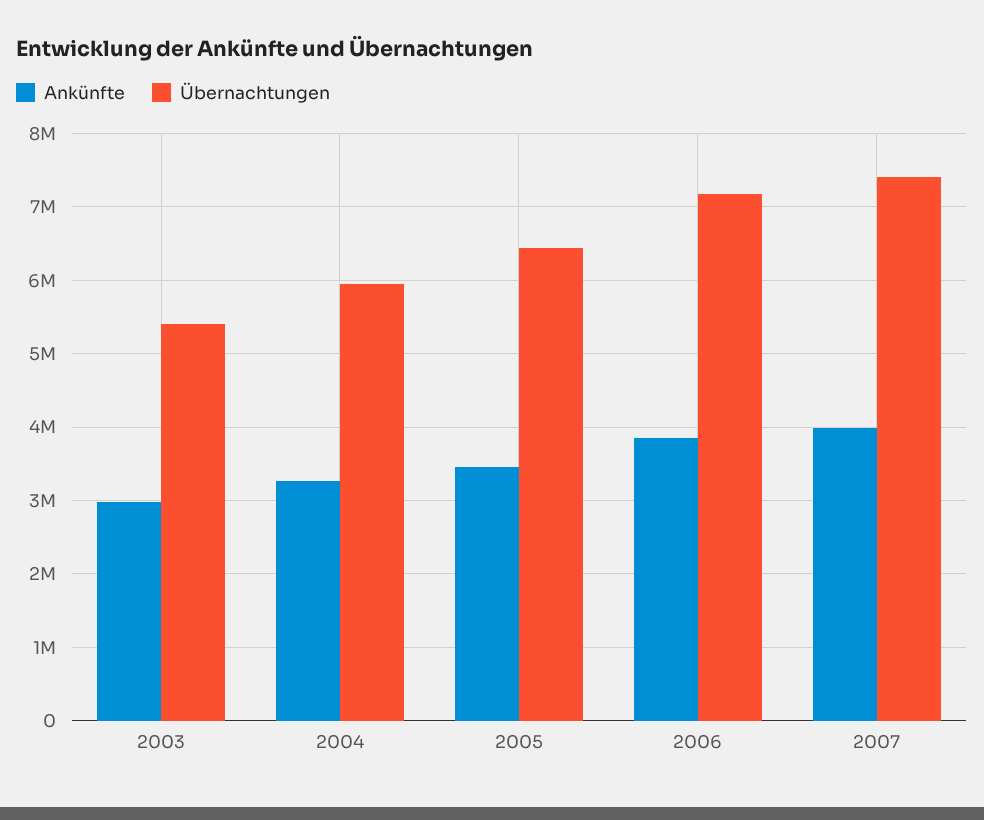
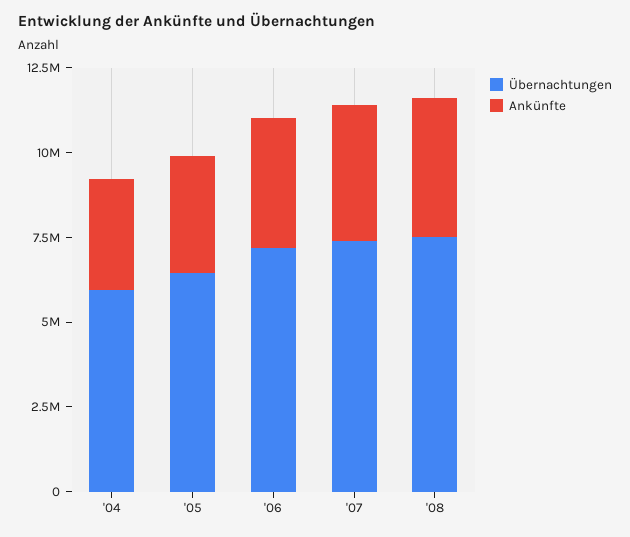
Ankünfte, 2003: 3000000 -> none
Übernachtungen, 2003: 5400000 -> none
Übernachtungen, '08: none -> 7500000
Ankünfte, '08: none -> 4000000

